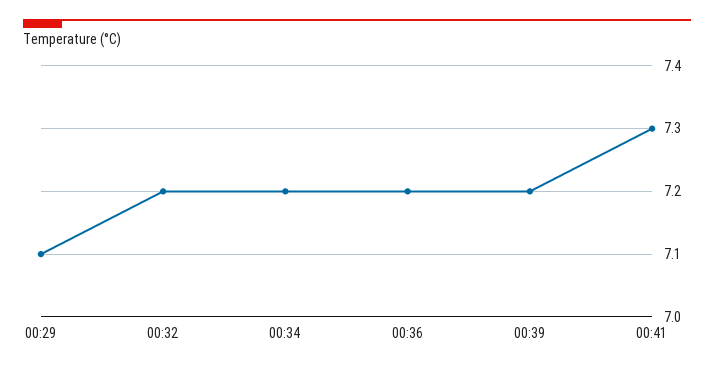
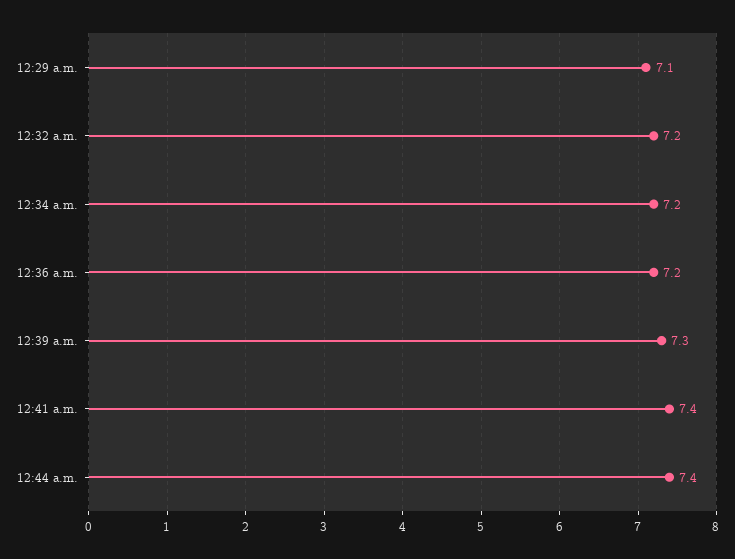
00:39: 7.2 -> 7.3
00:41: 7.3 -> 7.4
12:44 a.m.: none -> 7.4

